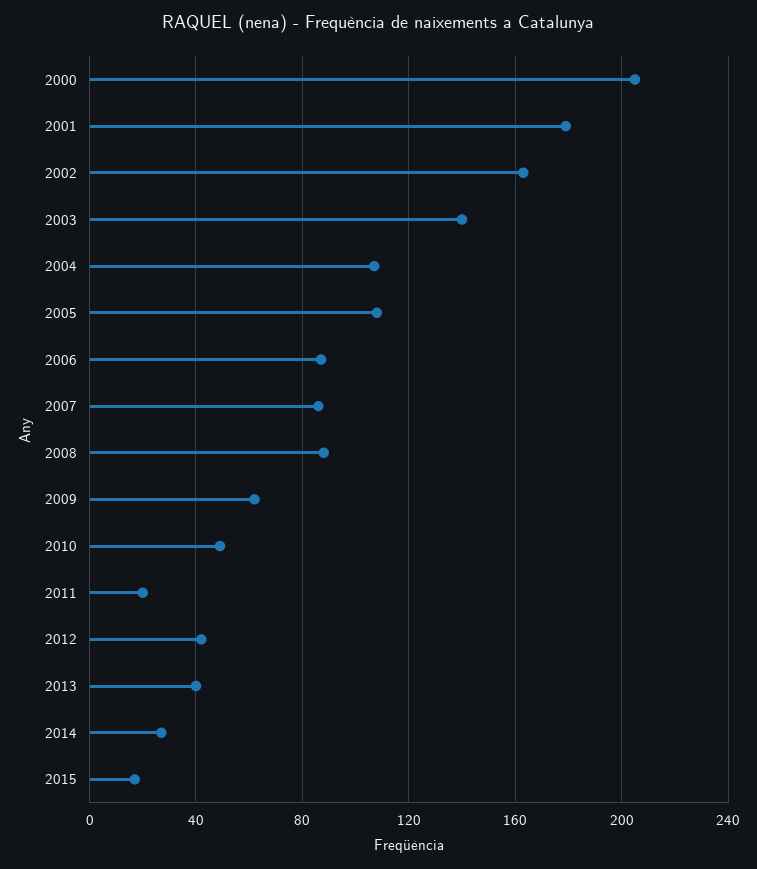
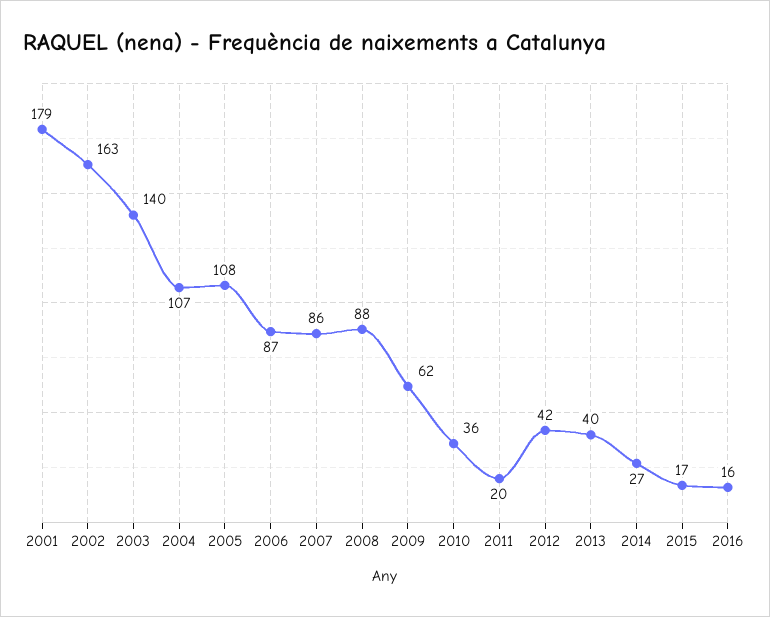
2000: 205 -> none
2010: 50 -> 36
2016: none -> 16

